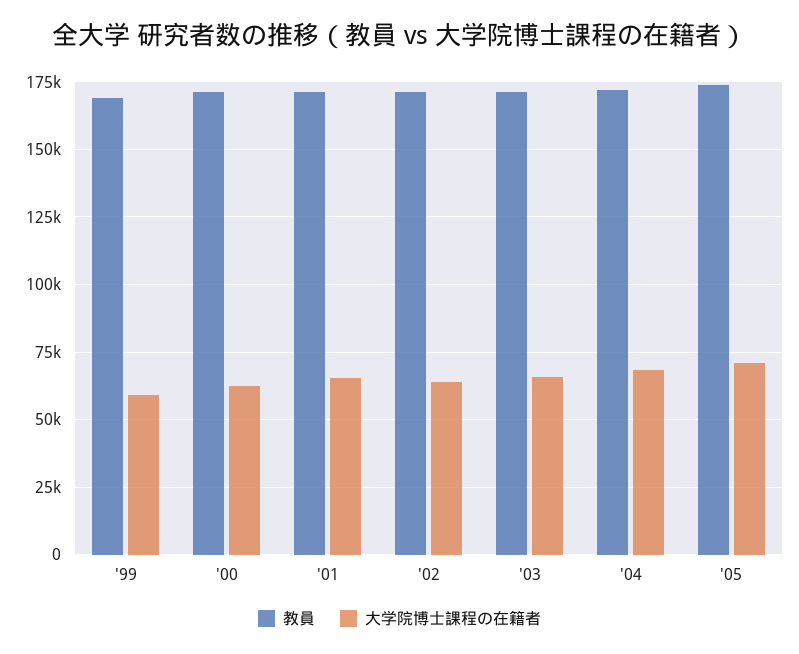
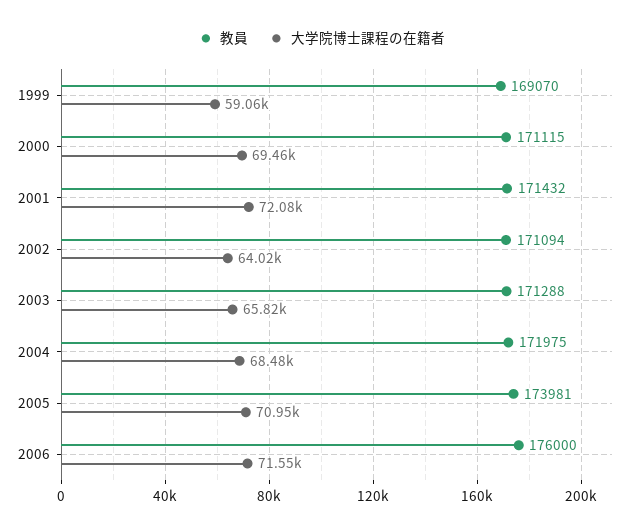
大学院博士課程の在籍者, '00: 62500 -> 69460
大学院博士課程の在籍者, '01: 65000 -> 72080
教員, 2006: none -> 176000
大学院博士課程の在籍者, 2006: none -> 71550

